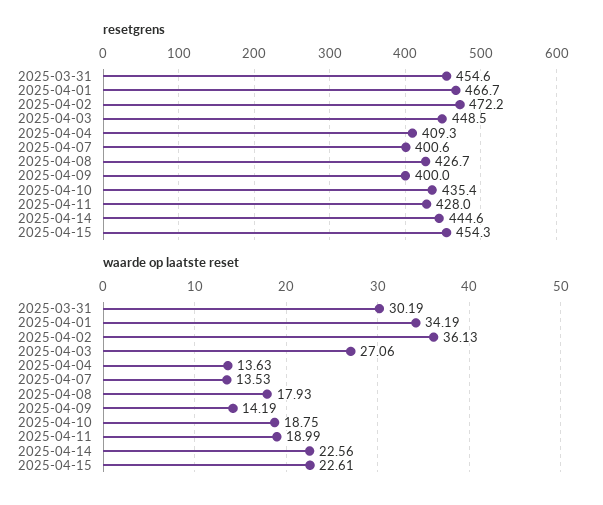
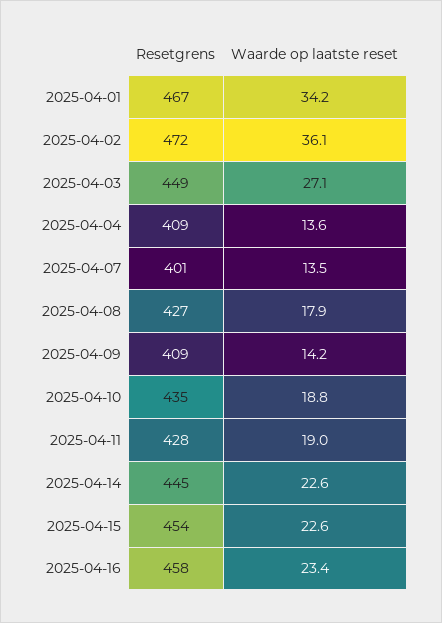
resetgrens, 2025-03-31: 454.6 -> none
resetgrens, 2025-04-09: 400 -> 409
waarde op laatste reset, 2025-03-31: 30.19 -> none
resetgrens, 2025-04-16: none -> 458
waarde op laatste reset, 2025-04-16: none -> 23.4

